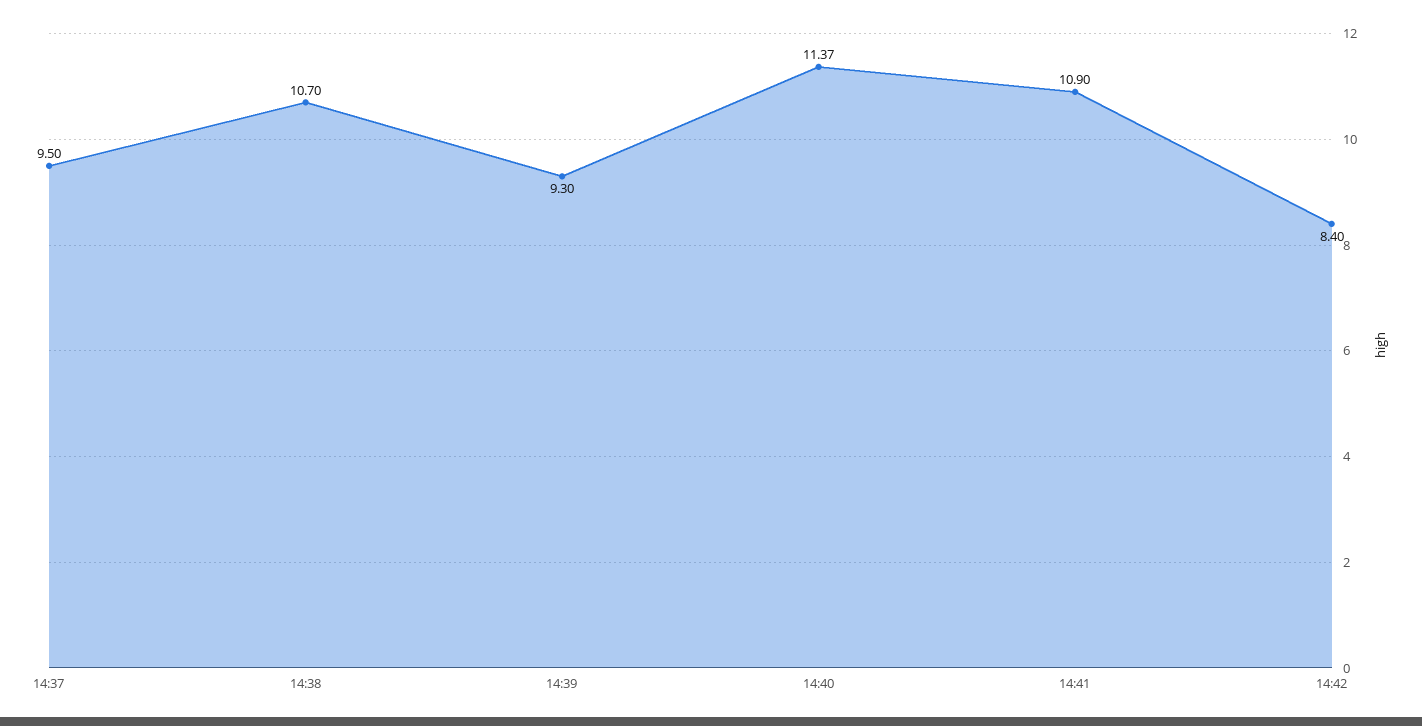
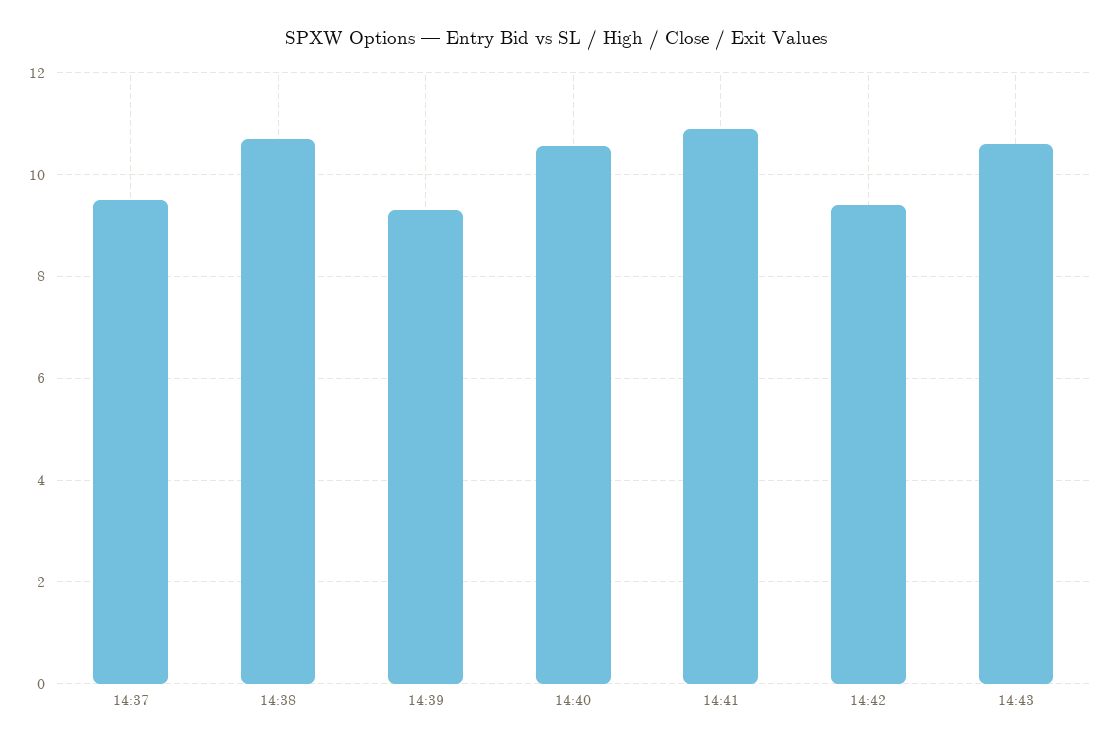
14:40: 11.37 -> 10.6
14:42: 8.4 -> 9.4
14:43: none -> 10.6

